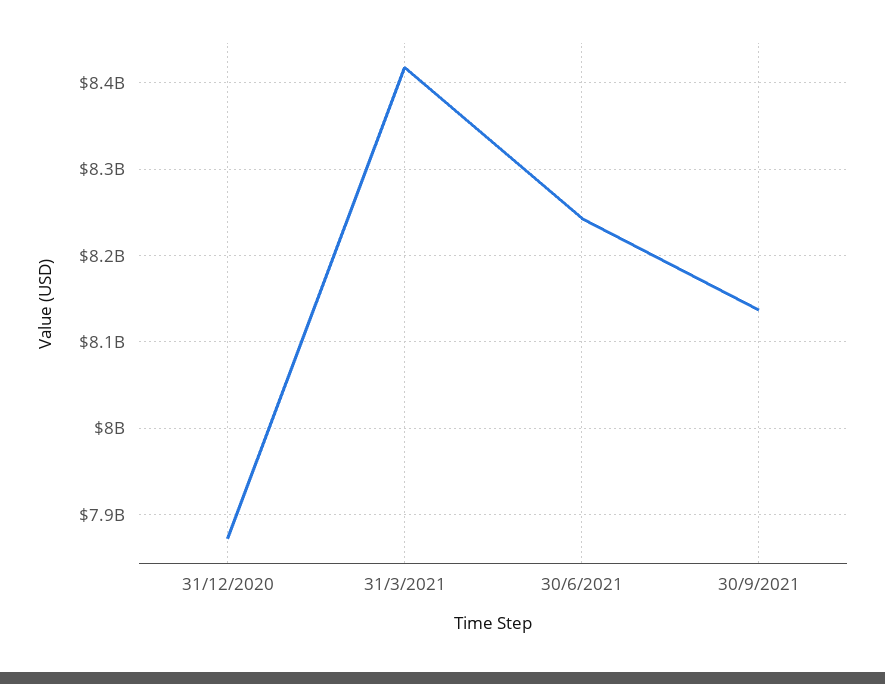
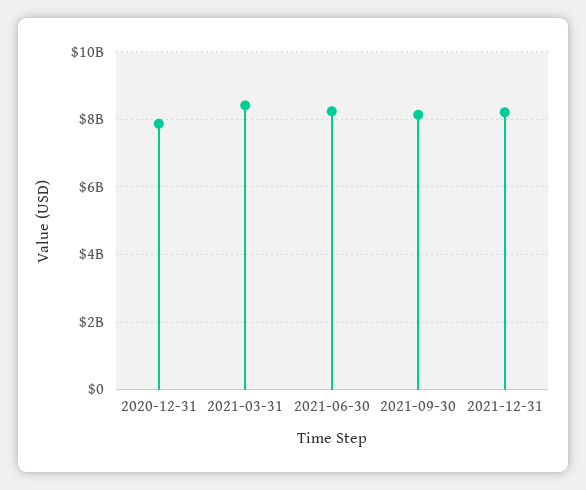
2021-12-31: none -> 8200000000

